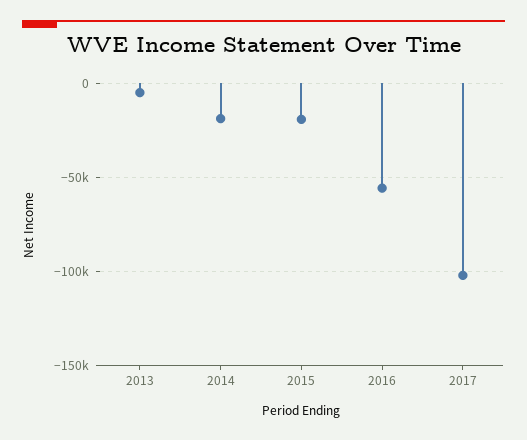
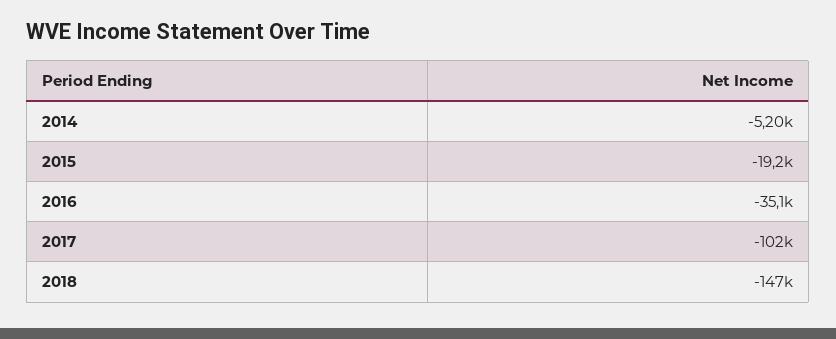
2013: -5000 -> none
2014: -20000 -> -5200
2016: -55000 -> -35100
2018: none -> -147000

